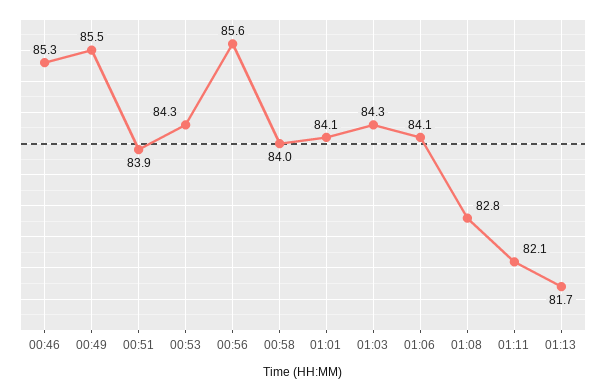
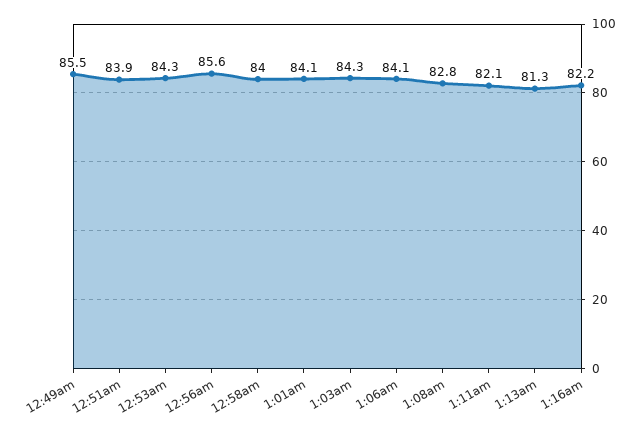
00:46: 85.3 -> none
01:13: 81.7 -> 81.3
1:16am: none -> 82.2

